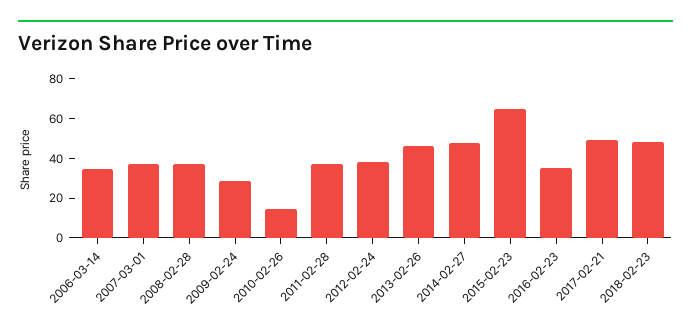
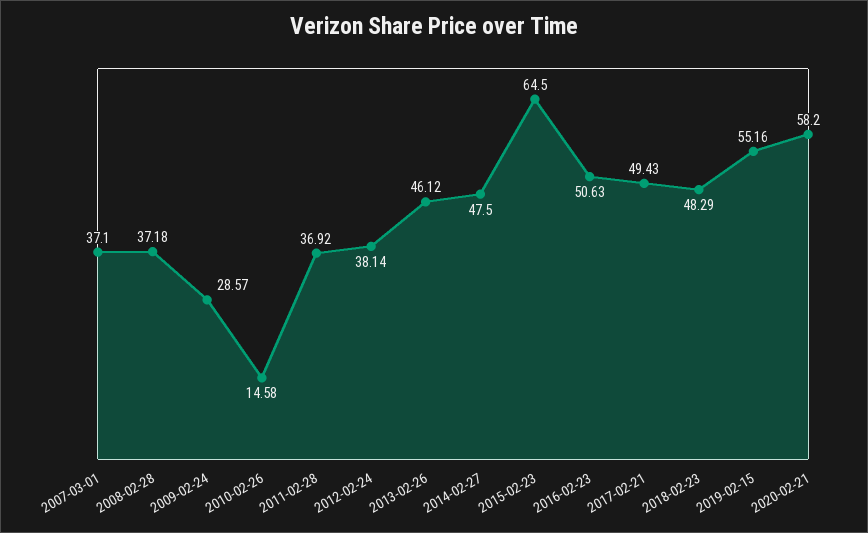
2006-03-14: 35 -> none
2016-02-23: 35 -> 50.63
2019-02-15: none -> 55.16
2020-02-21: none -> 58.2

